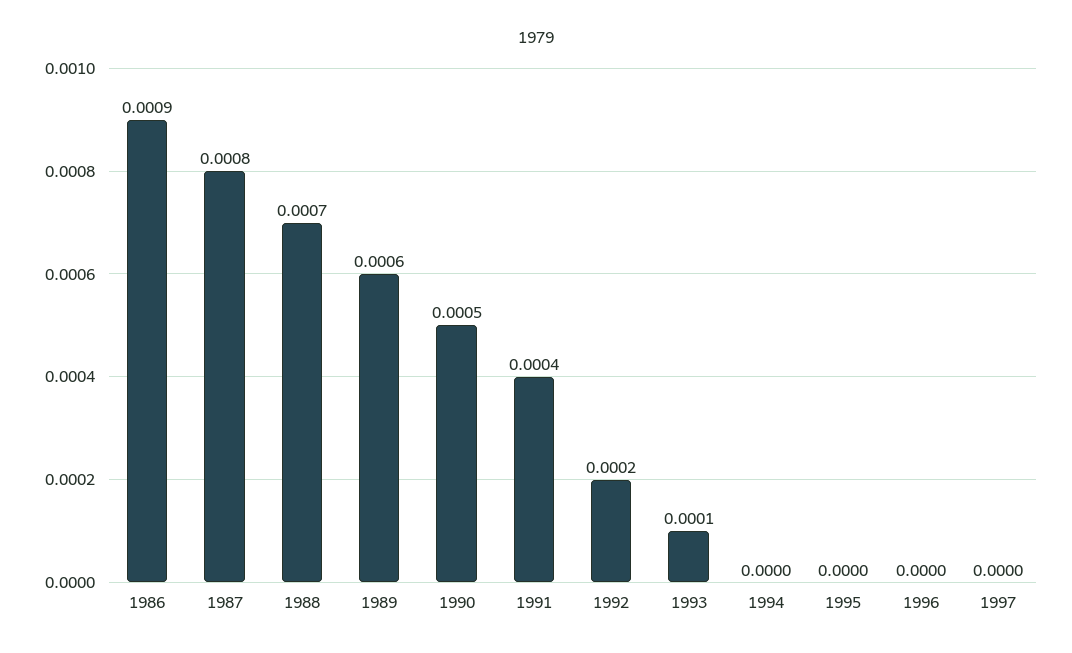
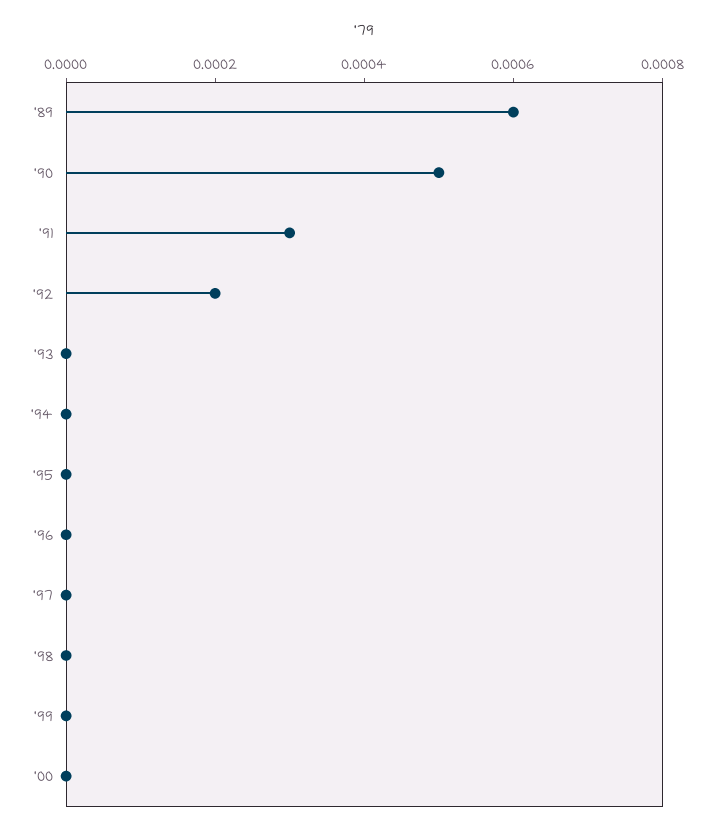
1986: 0.0009 -> none
1987: 0.0008 -> none
1988: 0.0007 -> none
1991: 0.0004 -> 0.0003
1993: 0.0001 -> 0
'98: none -> 0
'99: none -> 0
'00: none -> 0

